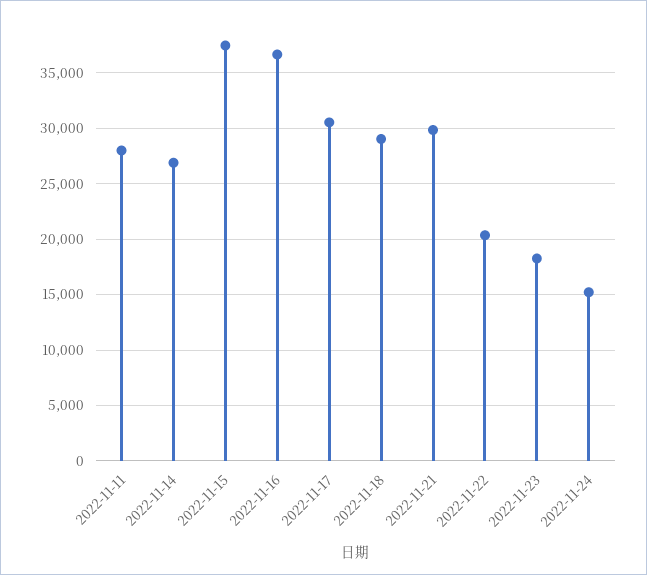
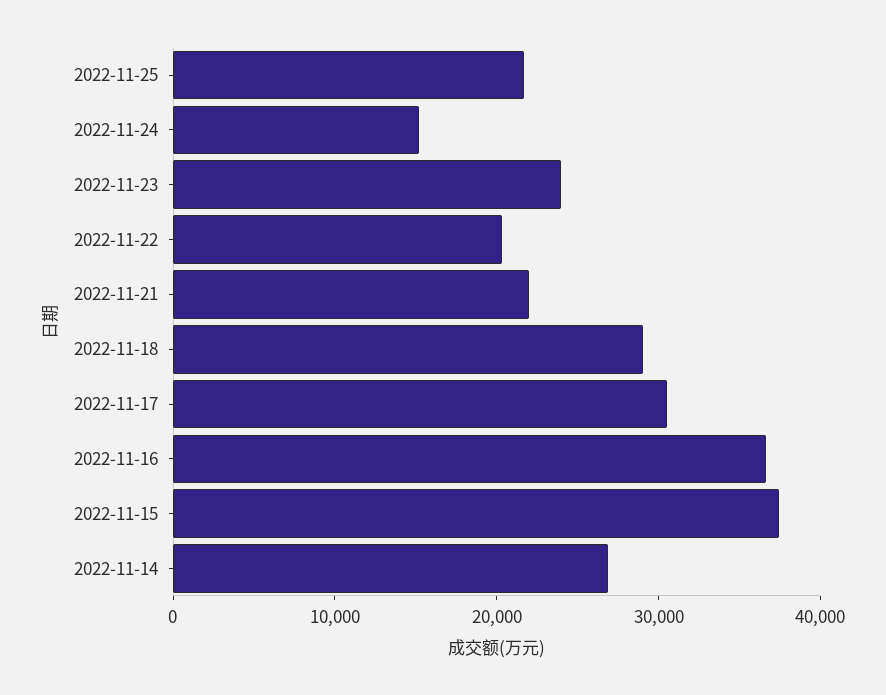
2022-11-11: 28000 -> none
2022-11-21: 30000 -> 22000
2022-11-23: 18000 -> 24000
2022-11-25: none -> 22000

